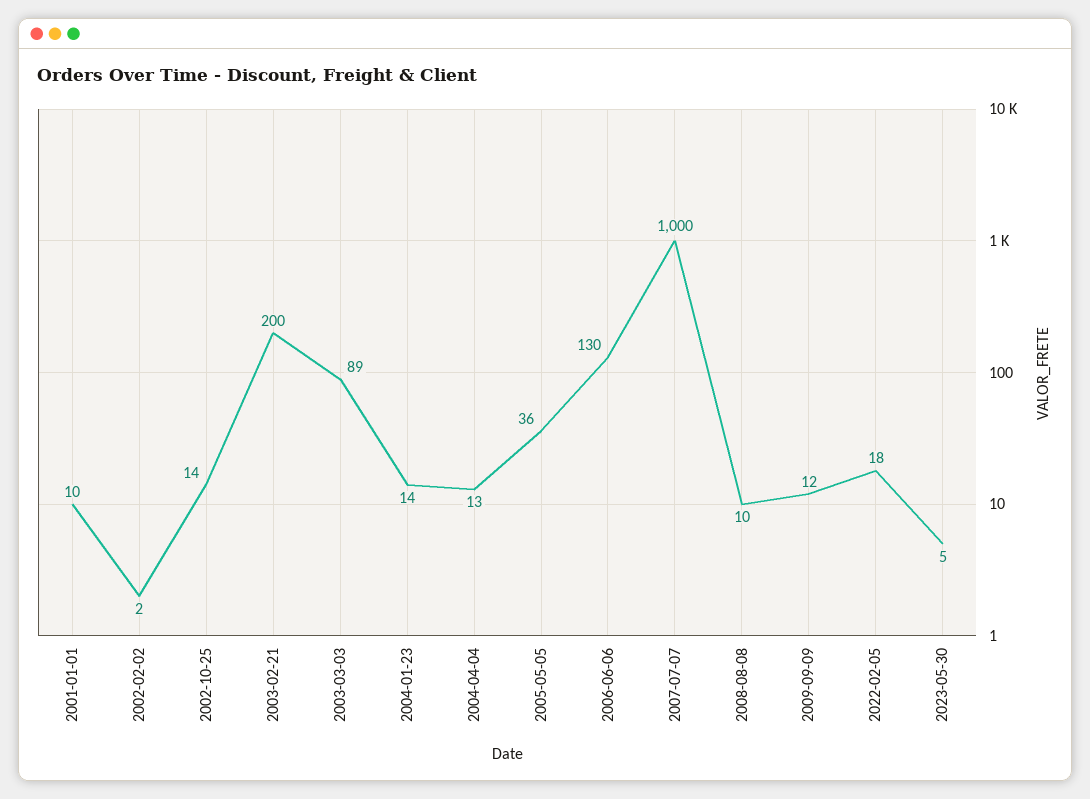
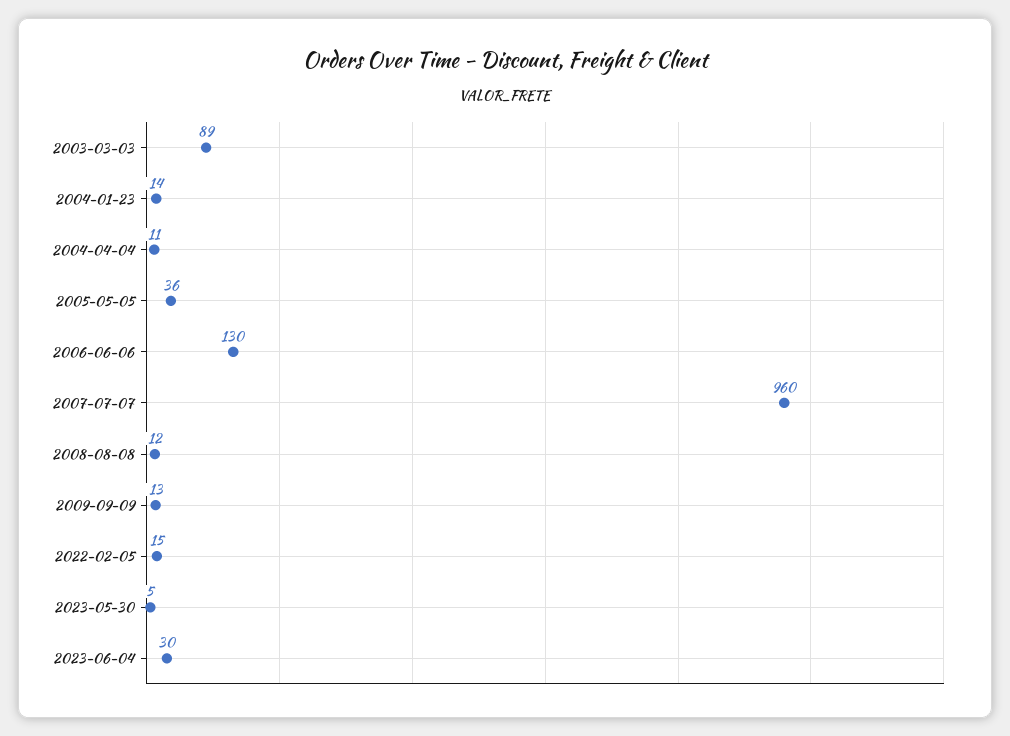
2001-01-01: 10 -> none
2002-02-02: 2 -> none
2002-10-25: 14 -> none
2003-02-21: 200 -> none
2004-04-04: 13 -> 11
2007-07-07: 1000 -> 960
2008-08-08: 10 -> 12
2009-09-09: 12 -> 13
2022-02-05: 18 -> 15
2023-06-04: none -> 30

